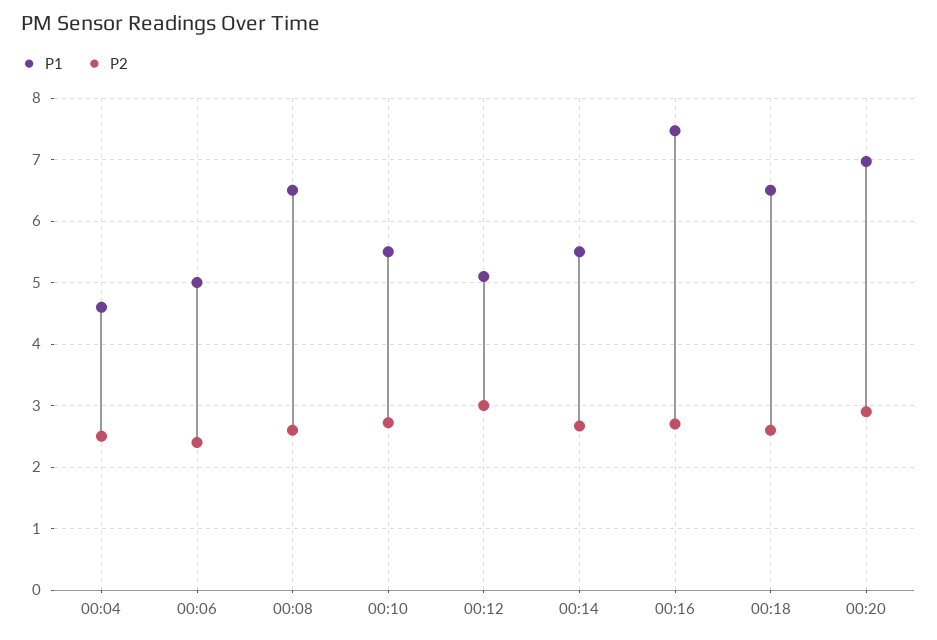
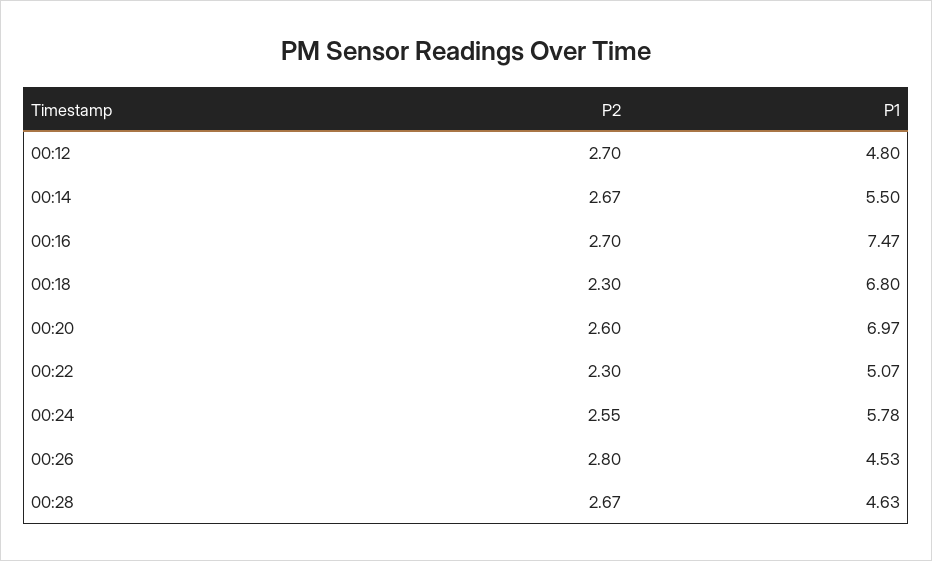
P1, 00:04: 4.6 -> none
P2, 00:04: 2.5 -> none
P1, 00:06: 5 -> none
P2, 00:06: 2.4 -> none
P1, 00:08: 6.5 -> none
P2, 00:08: 2.6 -> none
P1, 00:10: 5.5 -> none
P2, 00:10: 2.7 -> none
P1, 00:12: 5.1 -> 4.8
P2, 00:12: 3 -> 2.7
P1, 00:18: 6.5 -> 6.8
P2, 00:18: 2.6 -> 2.3
P2, 00:20: 2.9 -> 2.6
P2, 00:22: none -> 2.3
P1, 00:22: none -> 5.07
P2, 00:24: none -> 2.55
P1, 00:24: none -> 5.78
P2, 00:26: none -> 2.8
P1, 00:26: none -> 4.53
P2, 00:28: none -> 2.67
P1, 00:28: none -> 4.63

